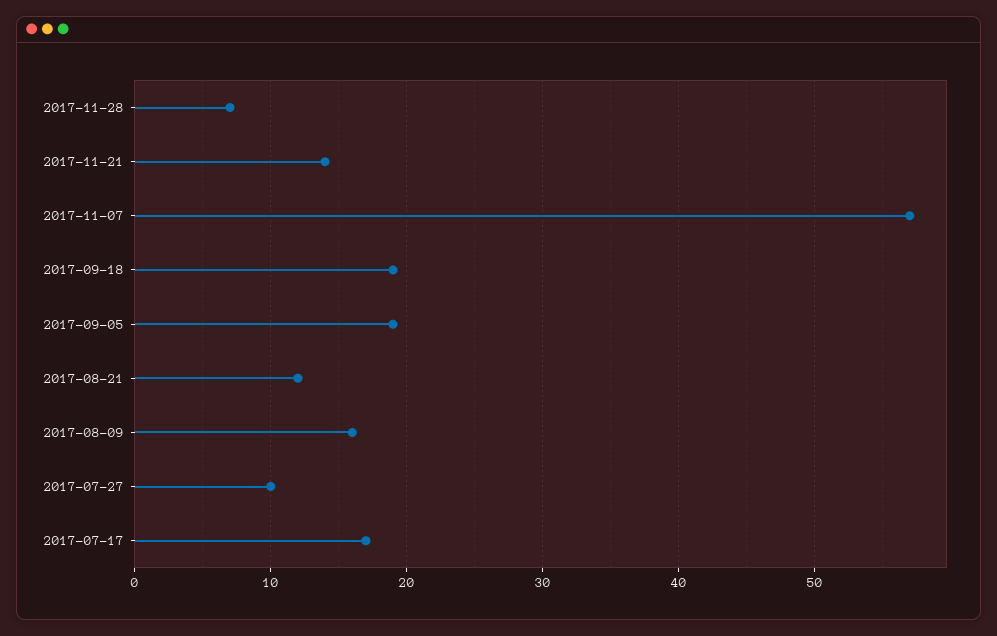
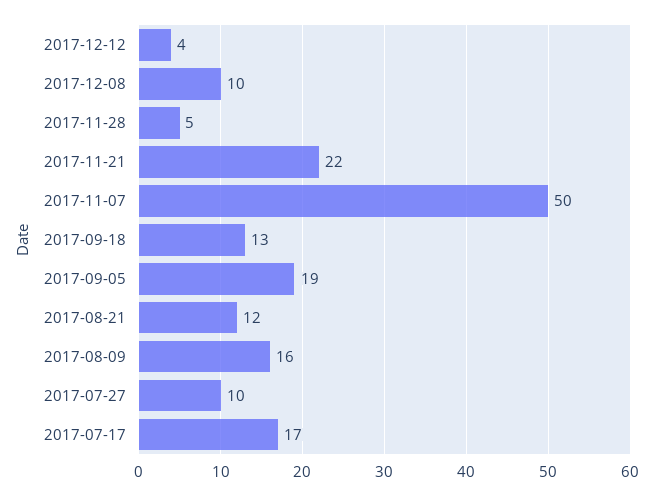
2017-11-28: 7 -> 5
2017-11-21: 14 -> 22
2017-11-07: 57 -> 50
2017-09-18: 19 -> 13
2017-12-12: none -> 4
2017-12-08: none -> 10

